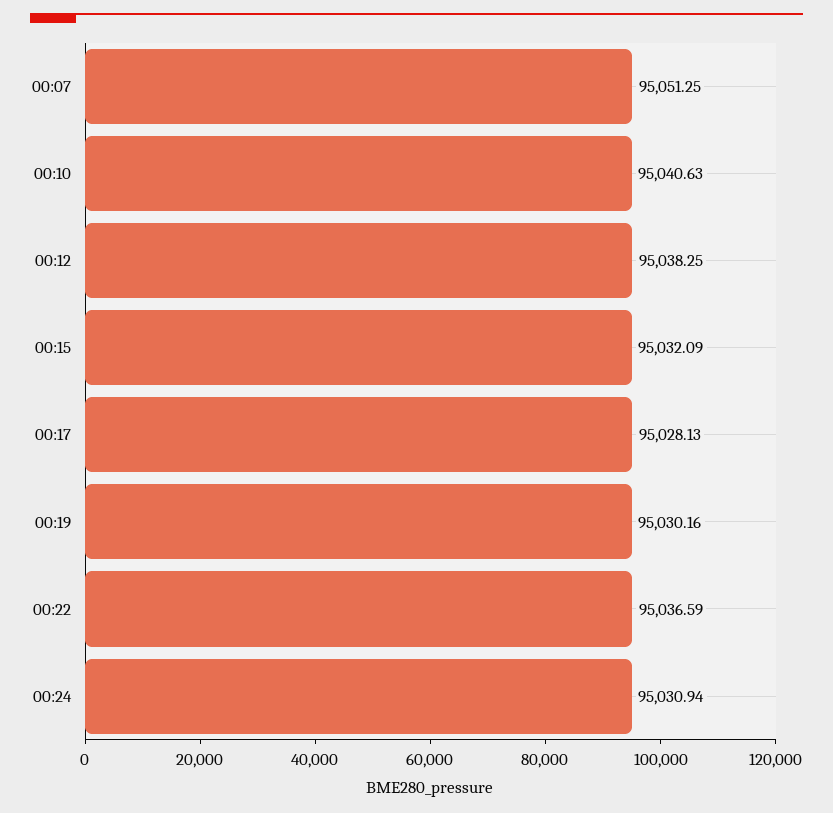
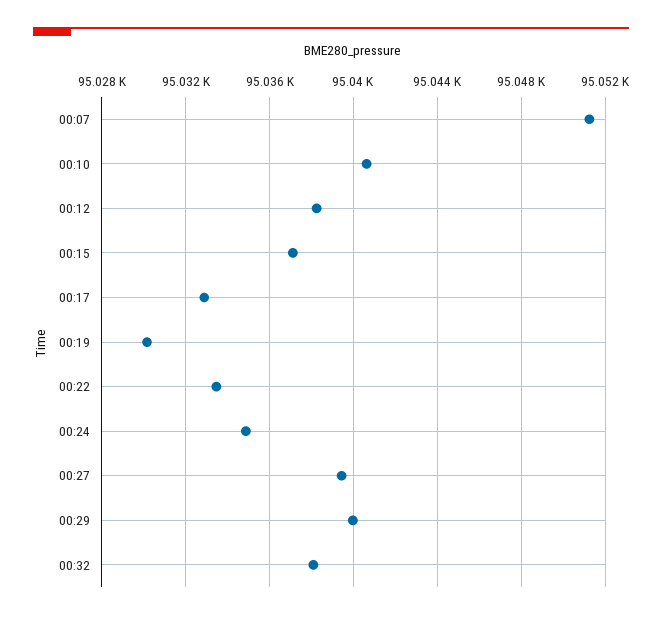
00:15: 95032.09 -> 95037
00:17: 95028.13 -> 95033
00:22: 95036.59 -> 95033.5
00:24: 95030.94 -> 95035
00:27: none -> 95039.5
00:29: none -> 95040
00:32: none -> 95038

